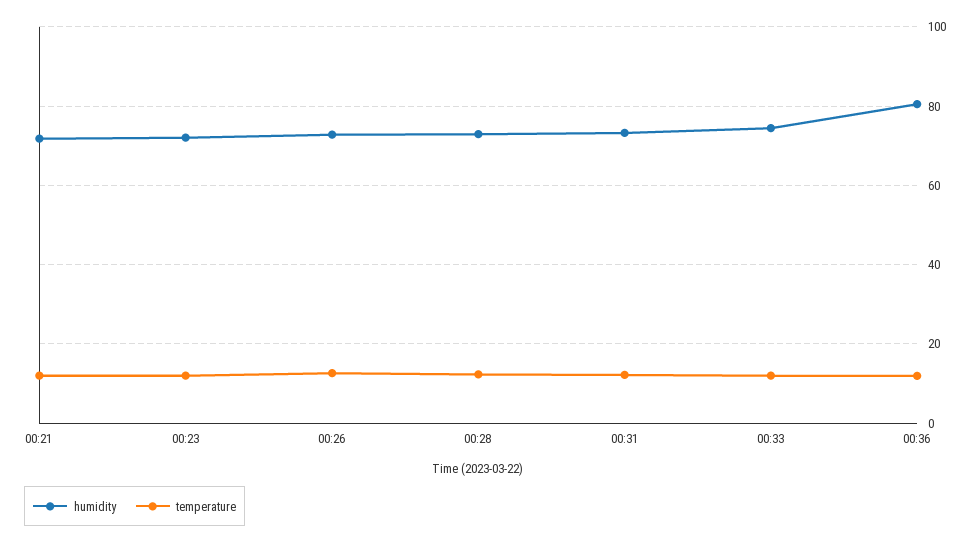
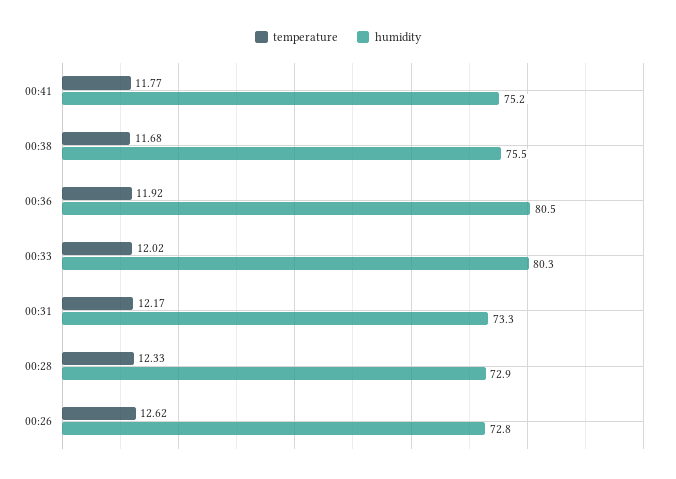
humidity, 00:21: 72 -> none
temperature, 00:21: 12 -> none
humidity, 00:23: 72 -> none
temperature, 00:23: 12 -> none
humidity, 00:33: 74 -> 80.3
temperature, 00:41: none -> 11.77
humidity, 00:41: none -> 75.2
temperature, 00:38: none -> 11.68
humidity, 00:38: none -> 75.5

